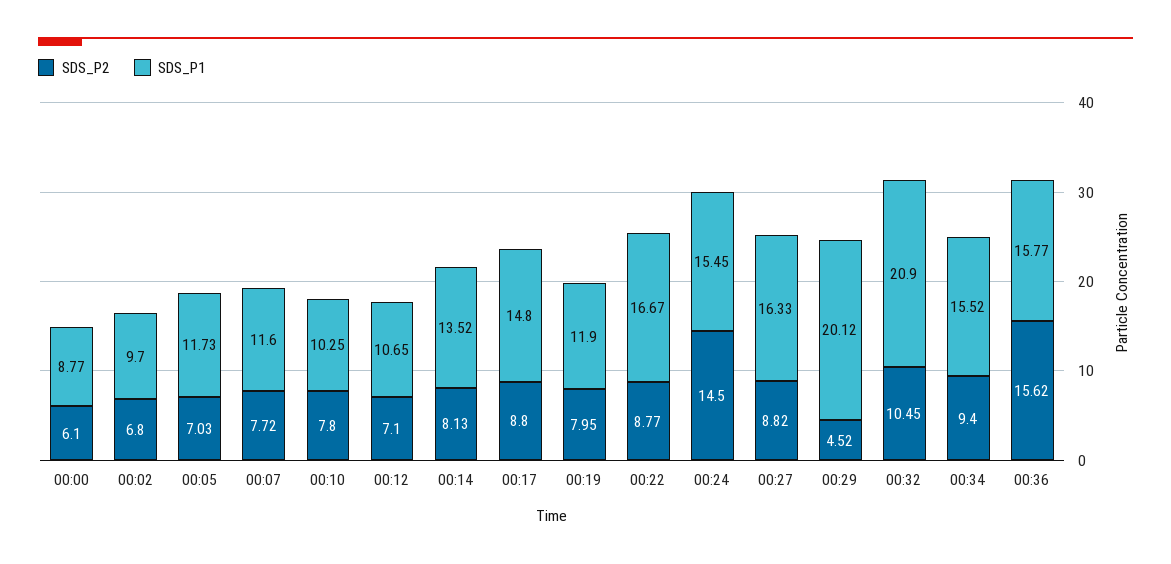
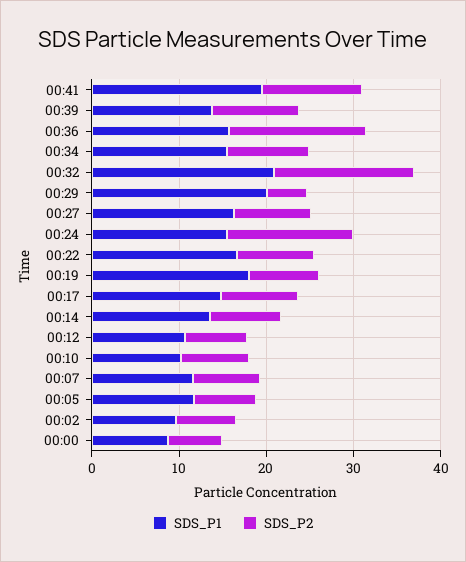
SDS_P1, 00:19: 11.9 -> 18
SDS_P2, 00:32: 10.45 -> 16
SDS_P1, 00:41: none -> 20
SDS_P2, 00:41: none -> 12
SDS_P1, 00:39: none -> 14
SDS_P2, 00:39: none -> 10

